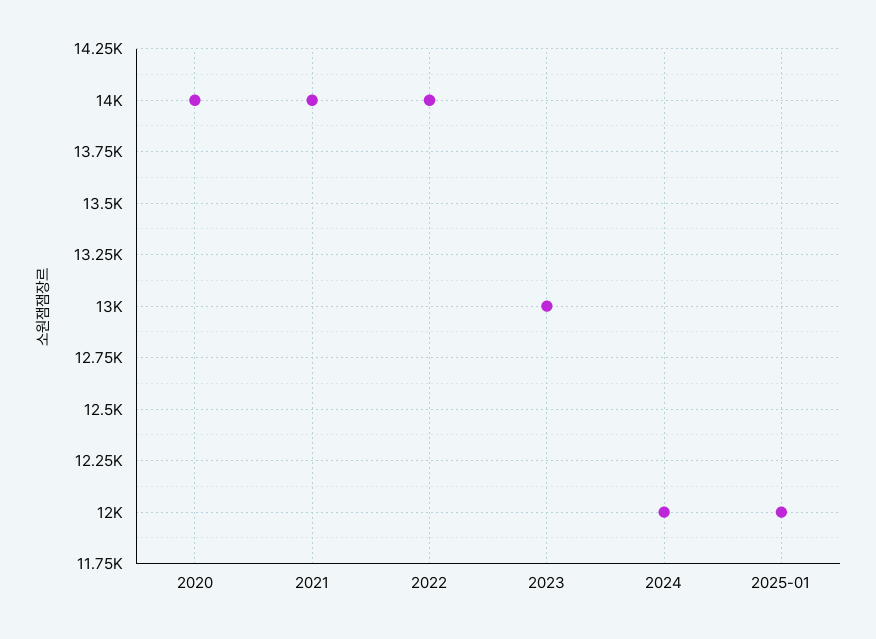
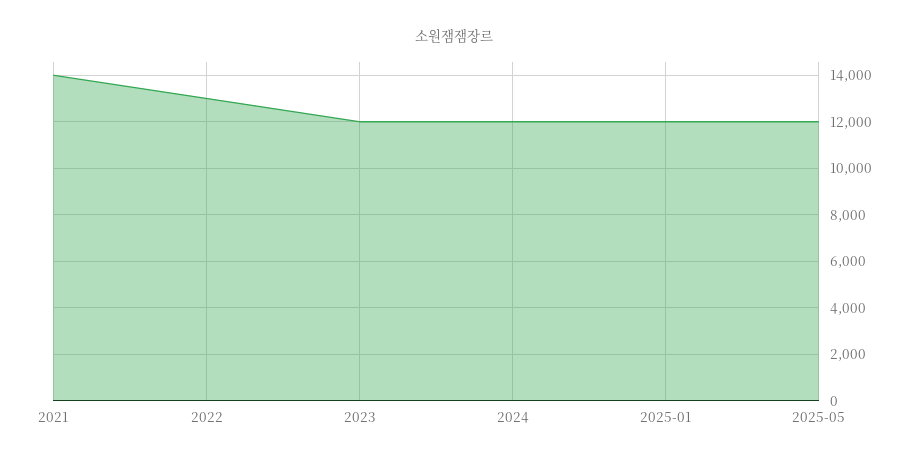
2020: 14000 -> none
2022: 14000 -> 13000
2023: 13000 -> 12000
2025-05: none -> 12000

